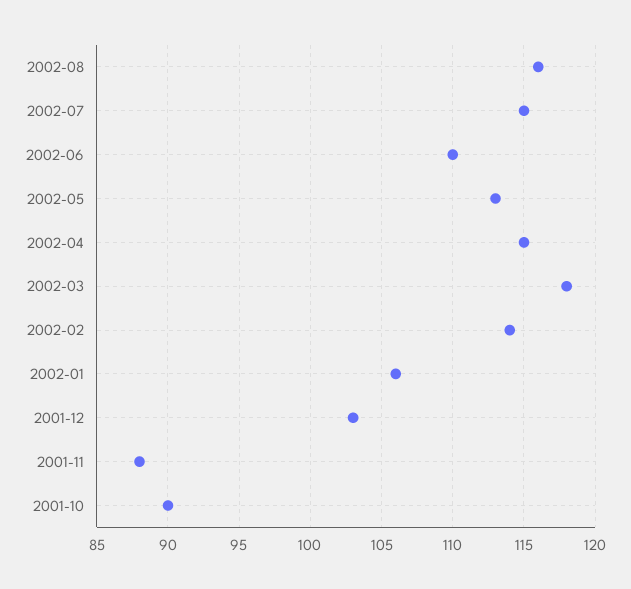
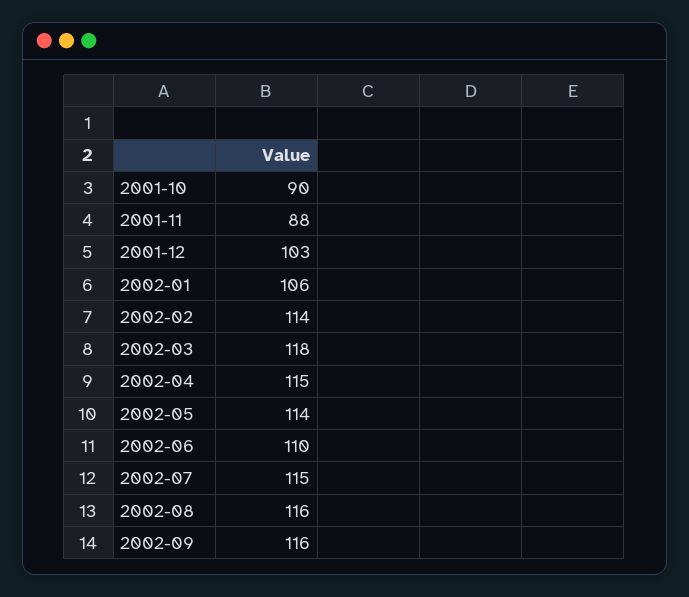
2002-05: 113 -> 114
2002-09: none -> 116

